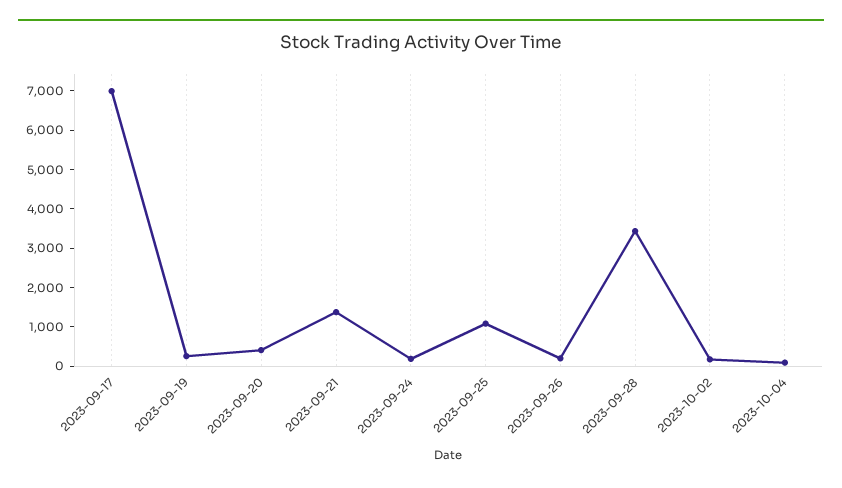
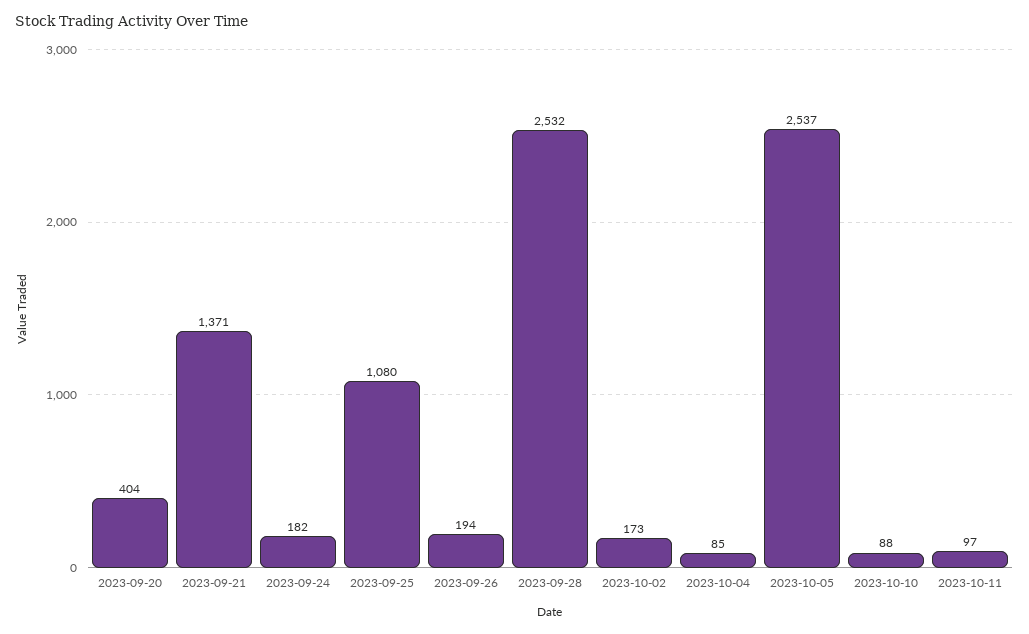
2023-09-17: 7000 -> none
2023-09-19: 250 -> none
2023-09-28: 3500 -> 2532
2023-10-05: none -> 2537
2023-10-10: none -> 88
2023-10-11: none -> 97

